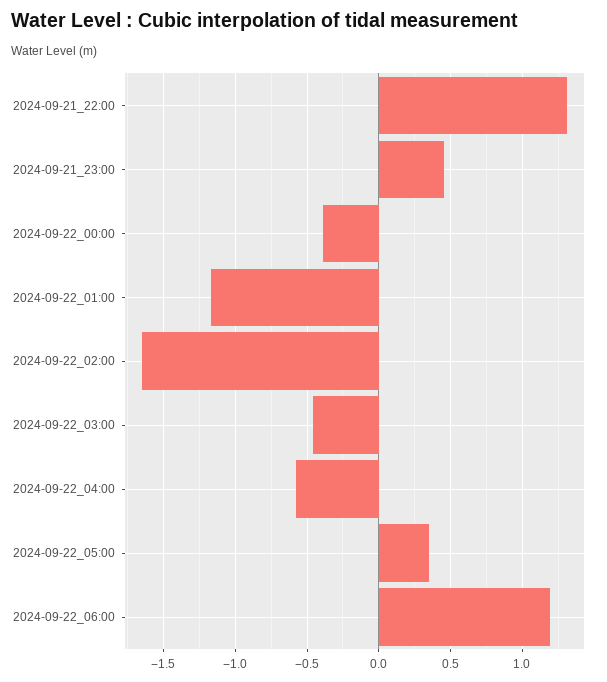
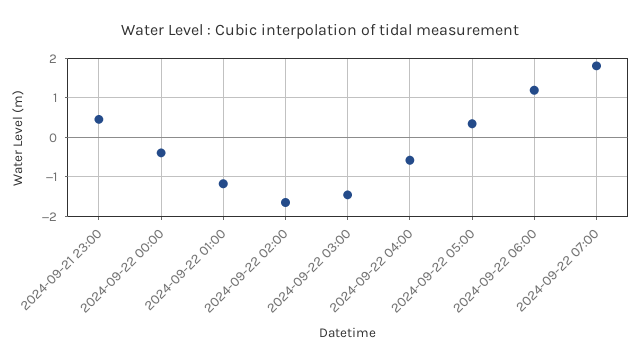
2024-09-21_22:00: 1.3 -> none
2024-09-22_03:00: -0.45 -> -1.4
2024-09-22 07:00: none -> 1.8

